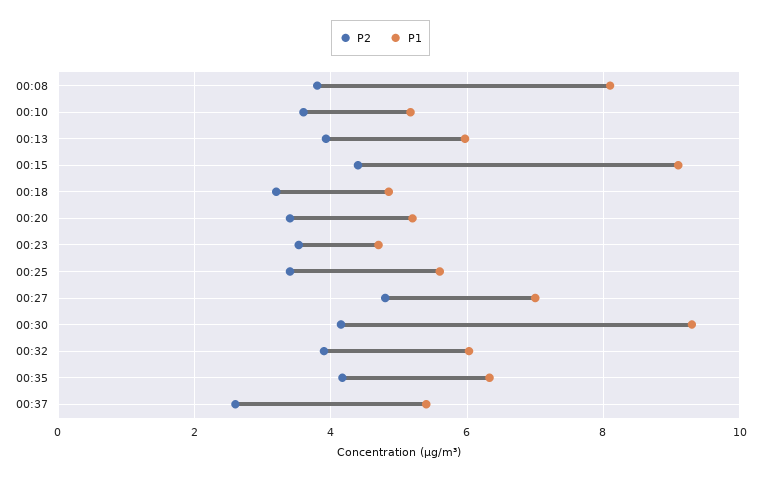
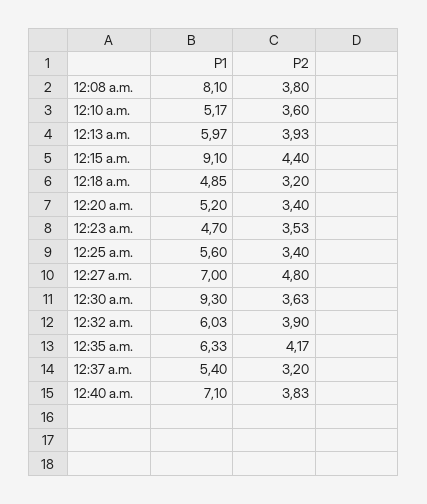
P2, 00:30: 4.2 -> 3.63
P2, 00:37: 2.6 -> 3.2
P1, 12:40 a.m.: none -> 7.1
P2, 12:40 a.m.: none -> 3.83

